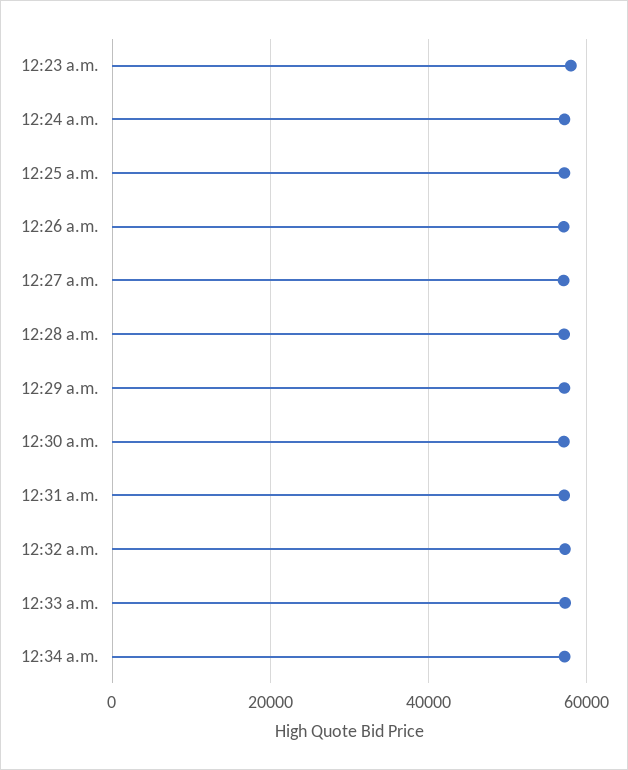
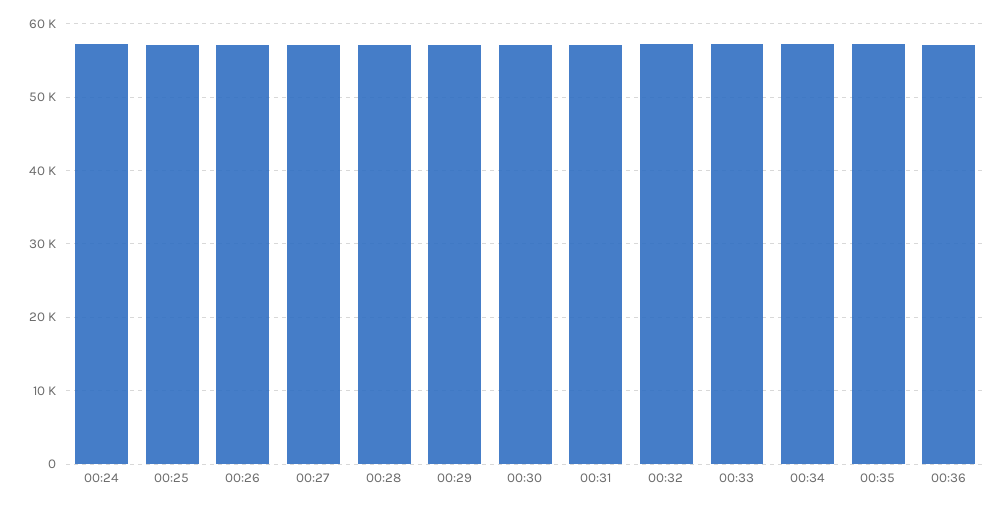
12:23 a.m.: 58000 -> none
00:35: none -> 57000
00:36: none -> 57000

